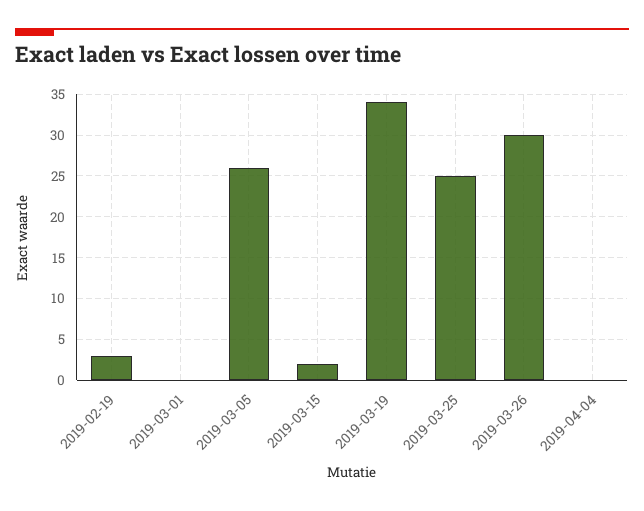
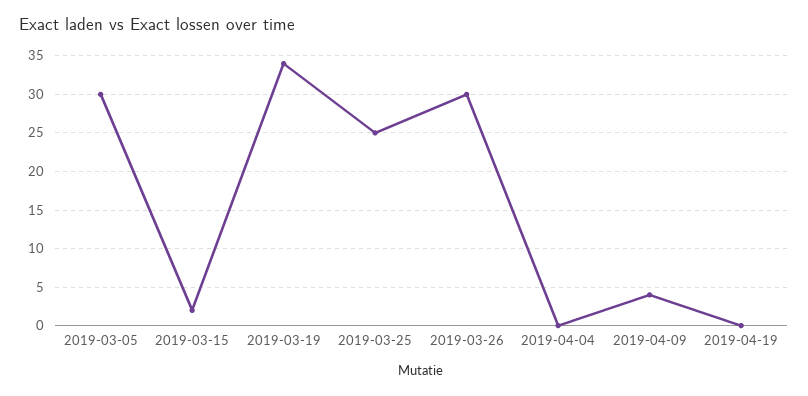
2019-02-19: 3 -> none
2019-03-01: 0 -> none
2019-03-05: 26 -> 30
2019-04-09: none -> 4
2019-04-19: none -> 0

